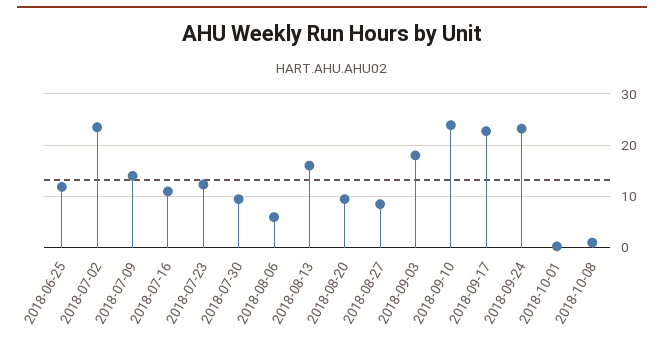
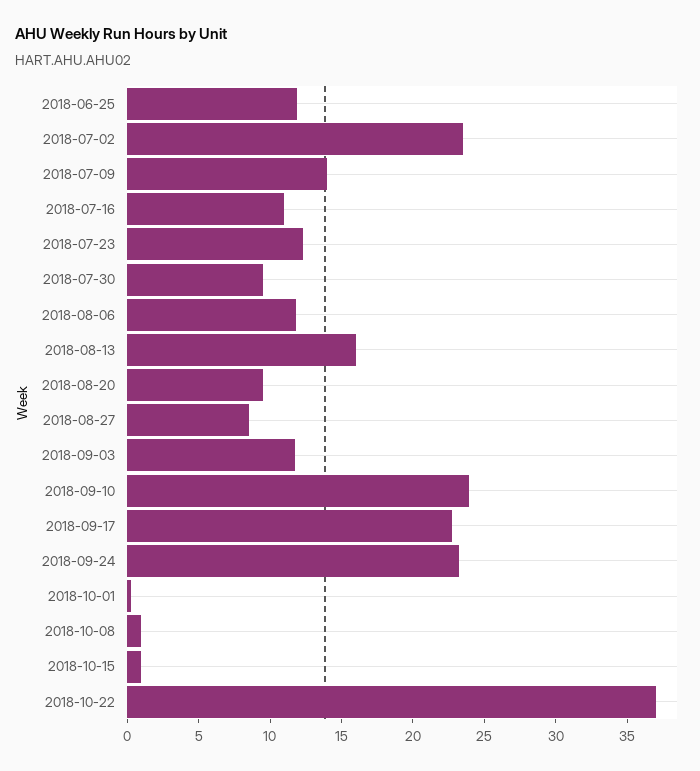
2018-08-06: 6 -> 12
2018-09-03: 18 -> 12
2018-10-15: none -> 1
2018-10-22: none -> 37

